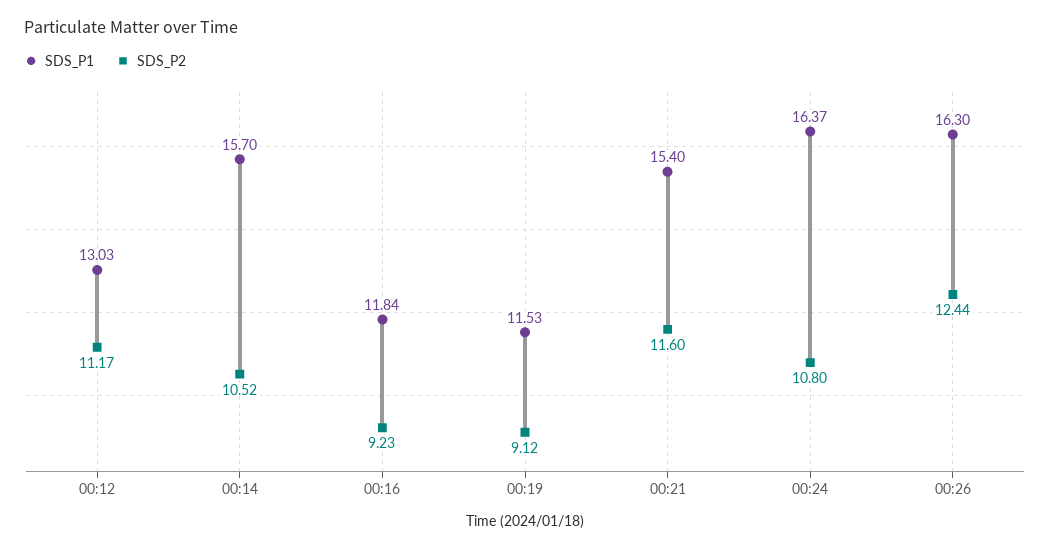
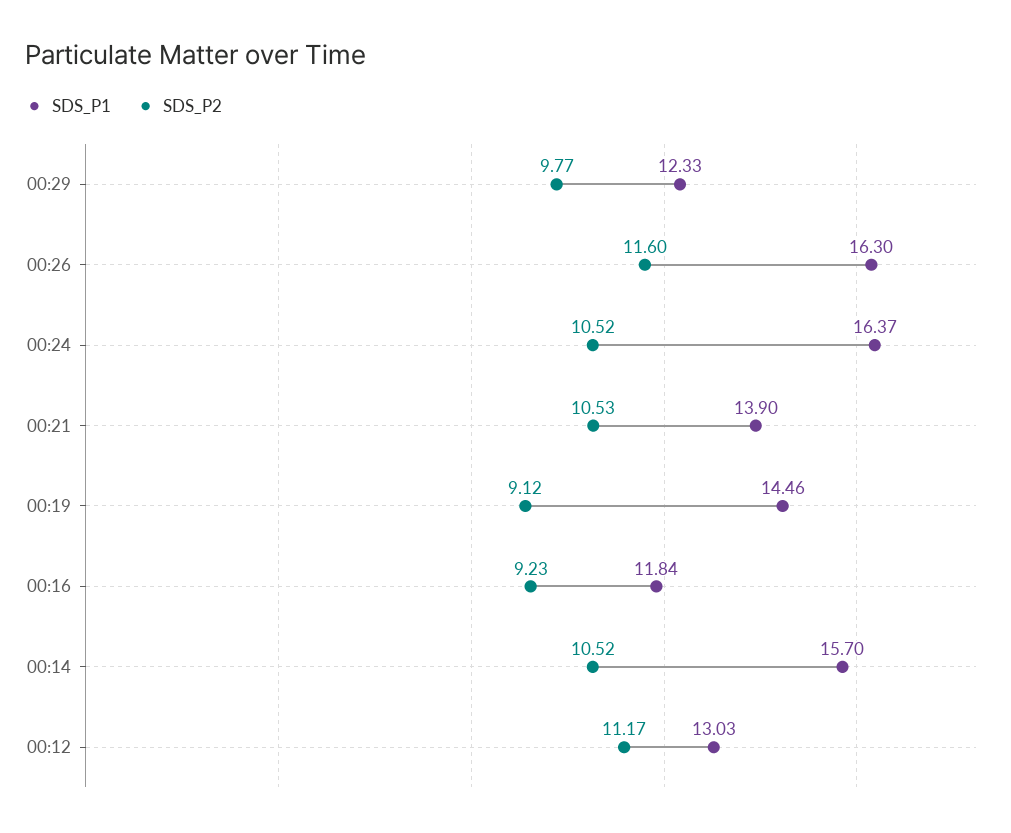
SDS_P1, 00:19: 11.53 -> 14.46
SDS_P1, 00:21: 15.4 -> 13.9
SDS_P2, 00:21: 11.6 -> 10.53
SDS_P2, 00:24: 10.8 -> 10.52
SDS_P2, 00:26: 12.44 -> 11.6
SDS_P1, 00:29: none -> 12.33
SDS_P2, 00:29: none -> 9.77

